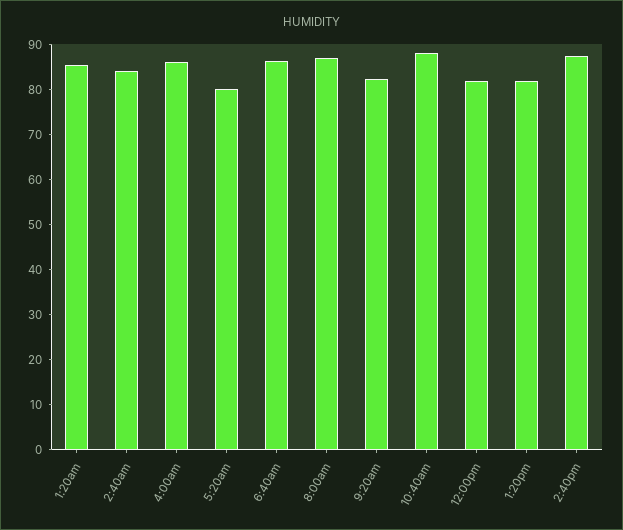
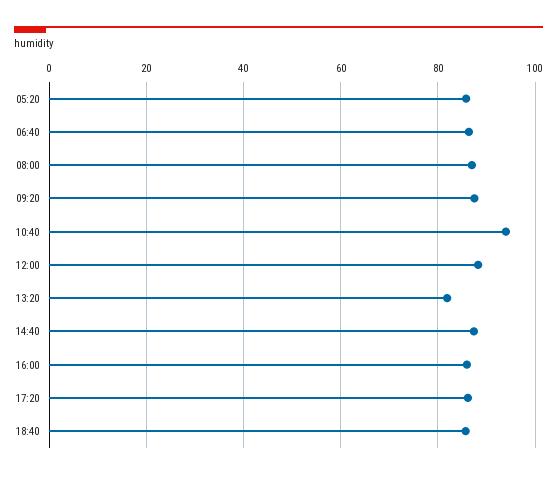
1:20am: 86 -> none
2:40am: 84 -> none
4:00am: 86 -> none
5:20am: 80 -> 86
9:20am: 82 -> 88
10:40am: 88 -> 94
12:00pm: 82 -> 88
16:00: none -> 86
17:20: none -> 86
18:40: none -> 86

